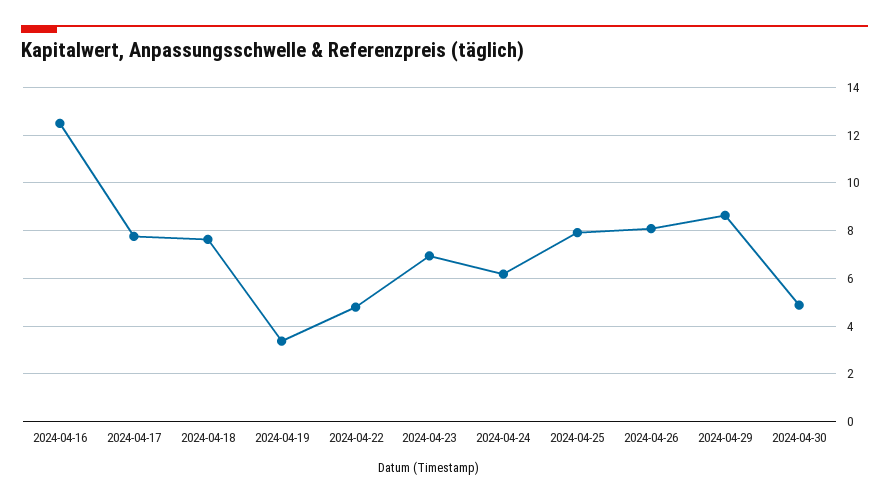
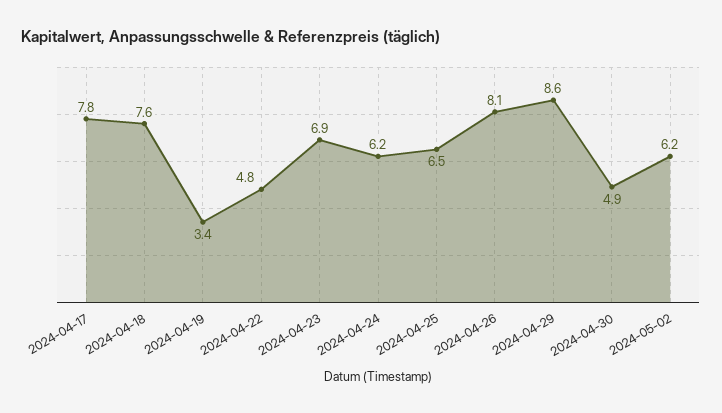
2024-04-16: 12.5 -> none
2024-04-25: 8 -> 6.5
2024-05-02: none -> 6.2

